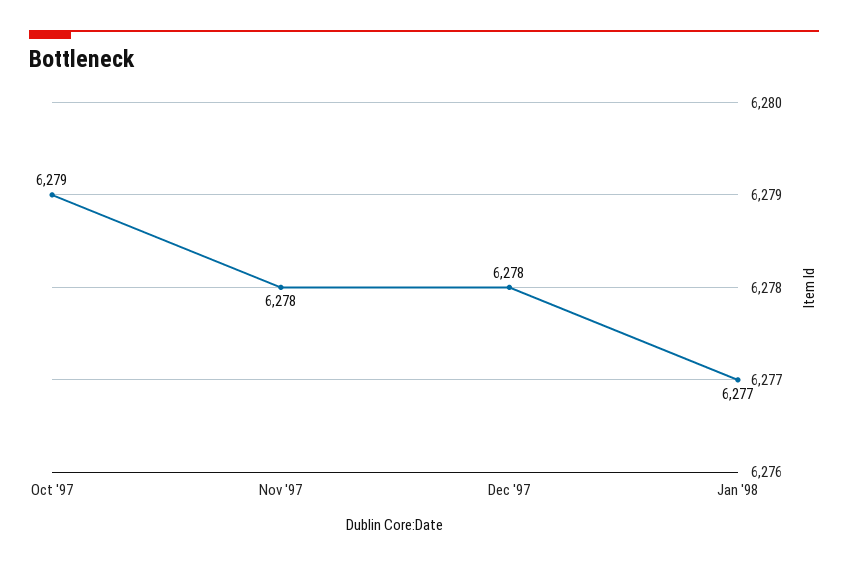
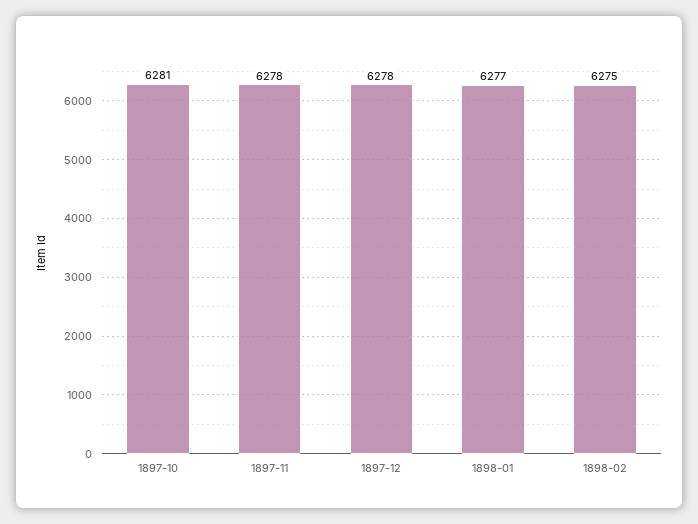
Oct '97: 6279 -> 6281
1898-02: none -> 6275

